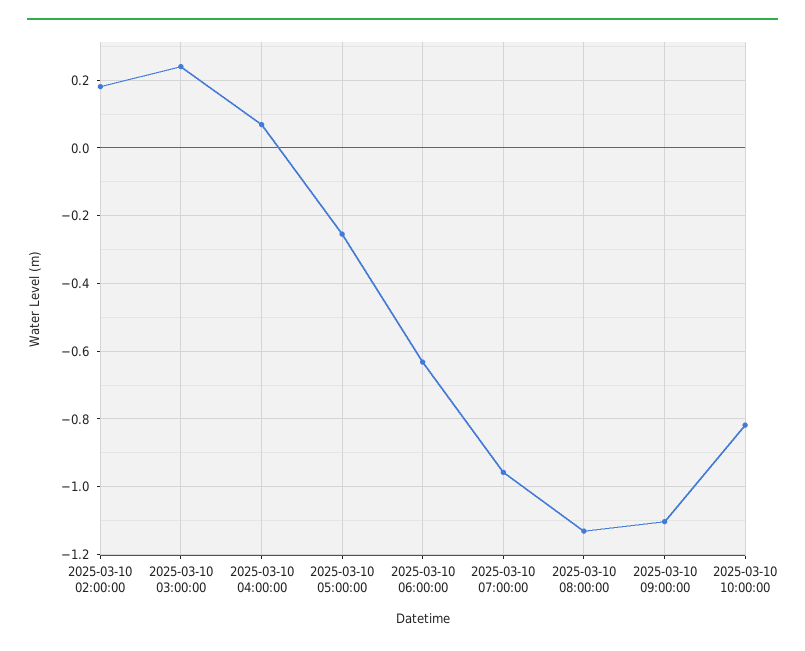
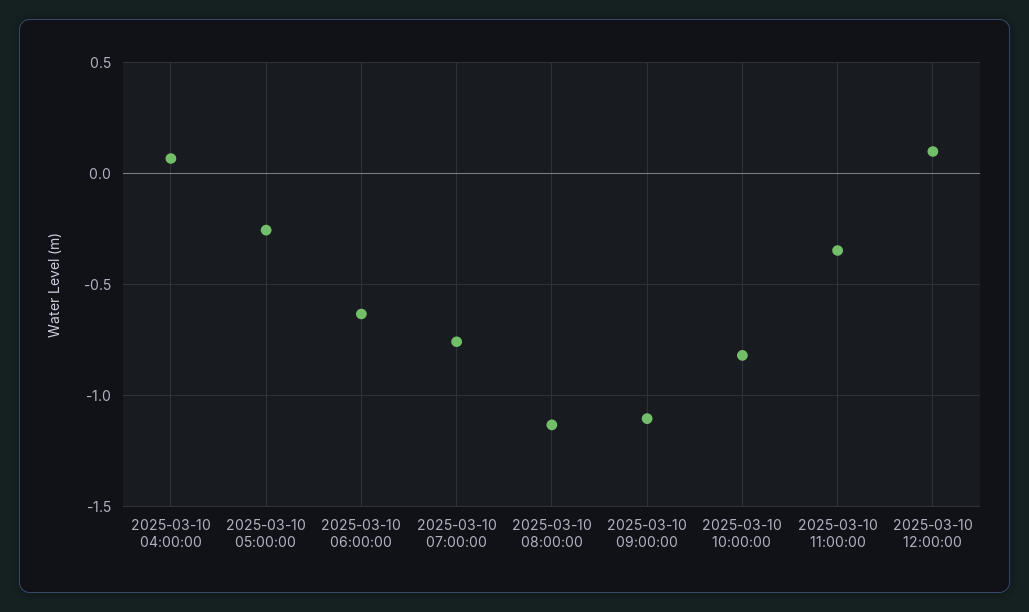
2025-03-10 02:00:00: 0.18 -> none
2025-03-10 03:00:00: 0.24 -> none
2025-03-10 07:00:00: -0.96 -> -0.75
2025-03-10 11:00:00: none -> -0.35
2025-03-10 12:00:00: none -> 0.1

